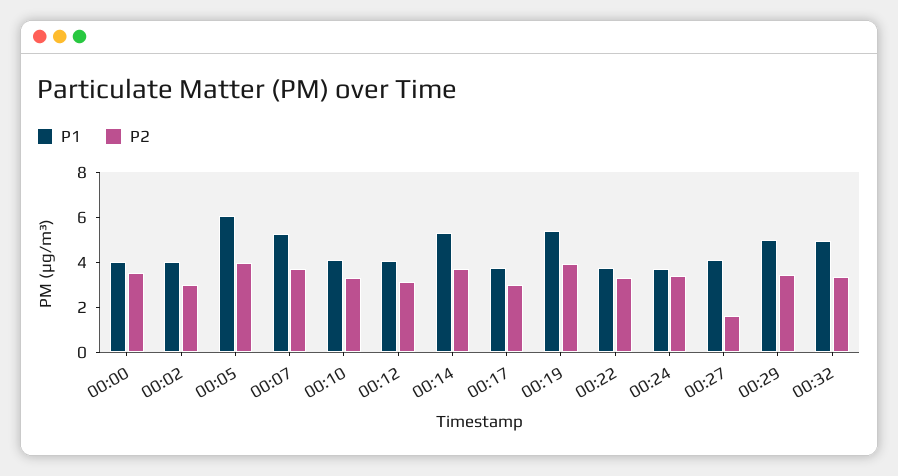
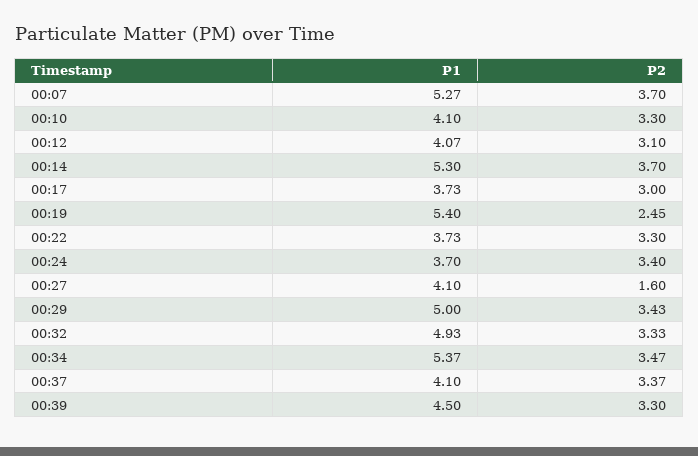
P1, 00:00: 4 -> none
P2, 00:00: 3.5 -> none
P1, 00:02: 4 -> none
P2, 00:02: 3 -> none
P1, 00:05: 6 -> none
P2, 00:05: 4 -> none
P2, 00:19: 4 -> 2.45
P1, 00:34: none -> 5.37
P2, 00:34: none -> 3.47
P1, 00:37: none -> 4.1
P2, 00:37: none -> 3.37
P1, 00:39: none -> 4.5
P2, 00:39: none -> 3.3

